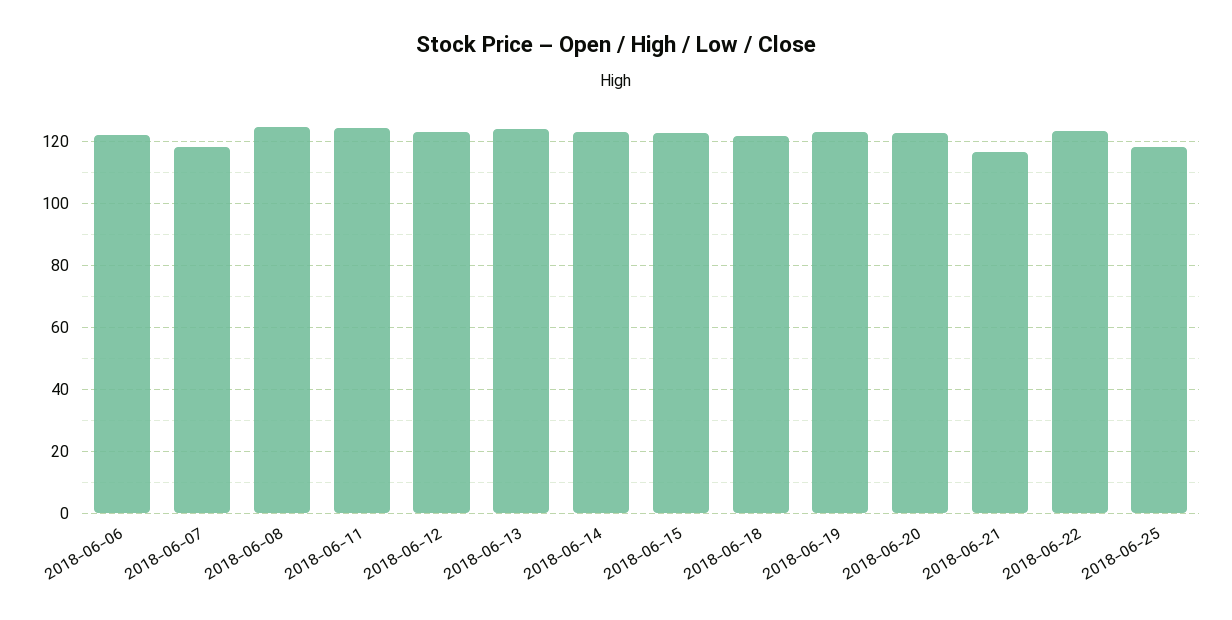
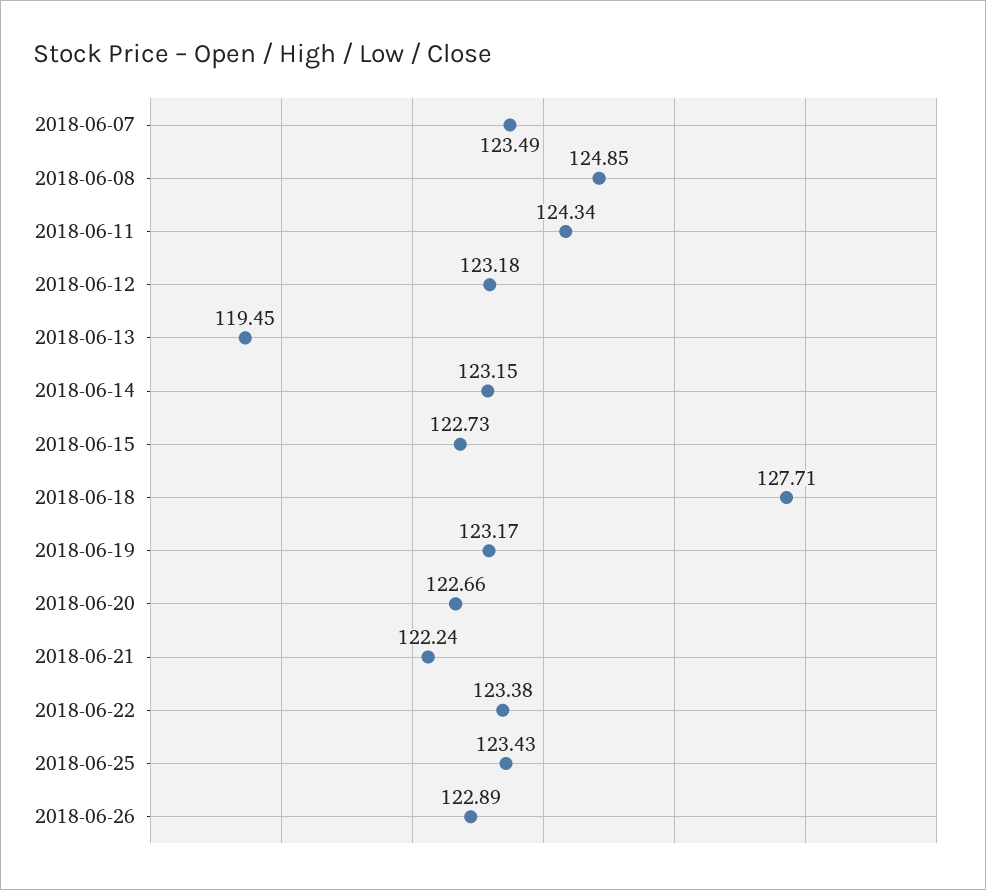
2018-06-06: 122 -> none
2018-06-07: 118 -> 123.49
2018-06-13: 124 -> 119.45
2018-06-18: 122 -> 127.71
2018-06-21: 116 -> 122.24
2018-06-25: 118 -> 123.43
2018-06-26: none -> 122.89

